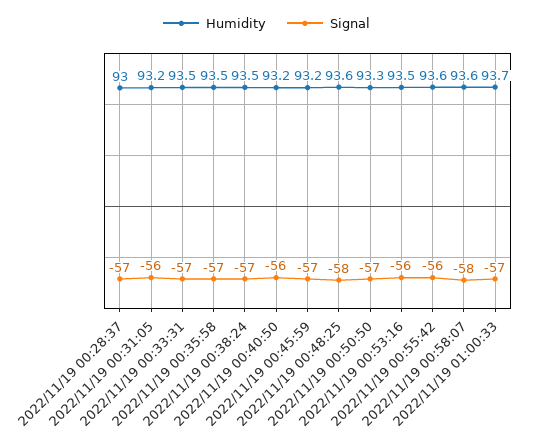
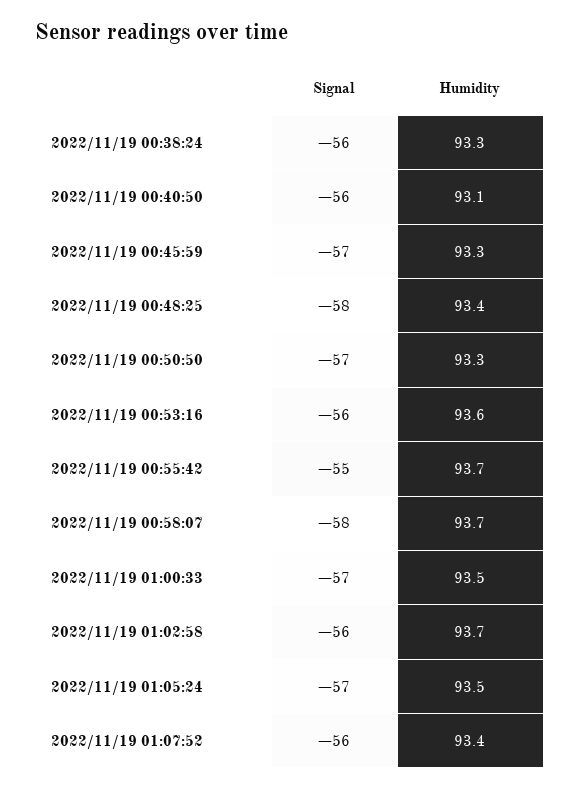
Humidity, 2022/11/19 00:28:37: 93 -> none
Signal, 2022/11/19 00:28:37: -57 -> none
Humidity, 2022/11/19 00:31:05: 93.2 -> none
Signal, 2022/11/19 00:31:05: -56 -> none
Humidity, 2022/11/19 00:33:31: 93.5 -> none
Signal, 2022/11/19 00:33:31: -57 -> none
Humidity, 2022/11/19 00:35:58: 93.5 -> none
Signal, 2022/11/19 00:35:58: -57 -> none
Humidity, 2022/11/19 00:38:24: 93.5 -> 93.3
Signal, 2022/11/19 00:38:24: -57 -> -56
Humidity, 2022/11/19 00:40:50: 93.2 -> 93.1
Humidity, 2022/11/19 00:45:59: 93.2 -> 93.3
Humidity, 2022/11/19 00:48:25: 93.6 -> 93.4
Humidity, 2022/11/19 00:53:16: 93.5 -> 93.6
Humidity, 2022/11/19 00:55:42: 93.6 -> 93.7
Signal, 2022/11/19 00:55:42: -56 -> -55
Humidity, 2022/11/19 00:58:07: 93.6 -> 93.7
Humidity, 2022/11/19 01:00:33: 93.7 -> 93.5
Signal, 2022/11/19 01:02:58: none -> -56
Humidity, 2022/11/19 01:02:58: none -> 93.7
Signal, 2022/11/19 01:05:24: none -> -57
Humidity, 2022/11/19 01:05:24: none -> 93.5
Signal, 2022/11/19 01:07:52: none -> -56
Humidity, 2022/11/19 01:07:52: none -> 93.4

